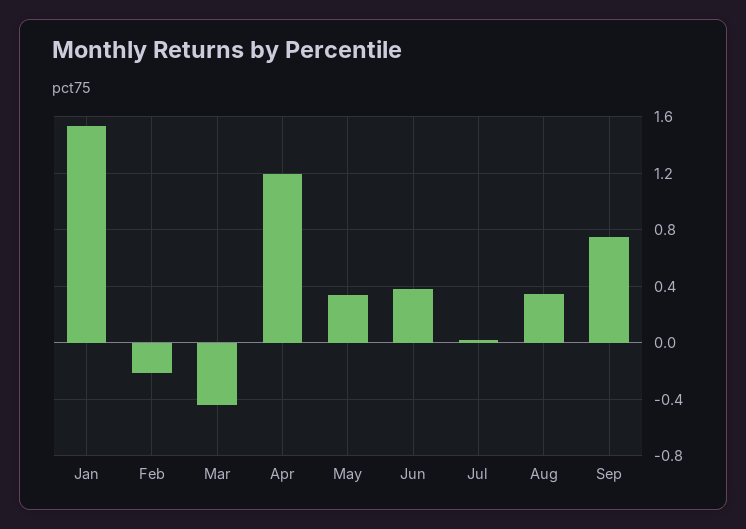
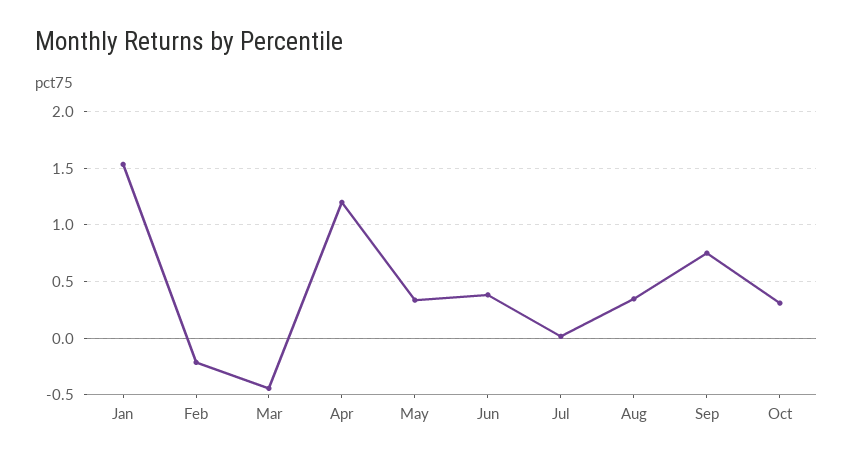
Oct: none -> 0.3

